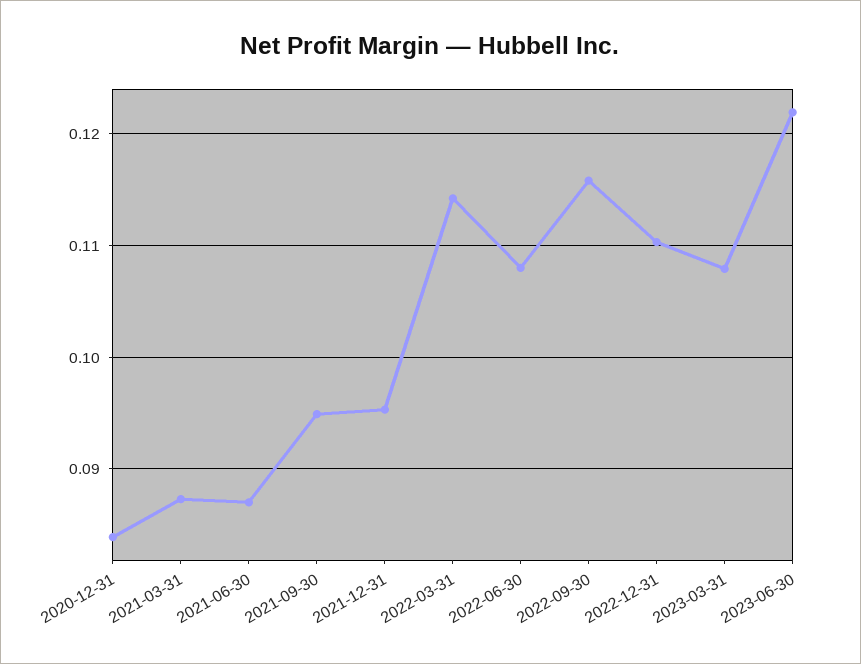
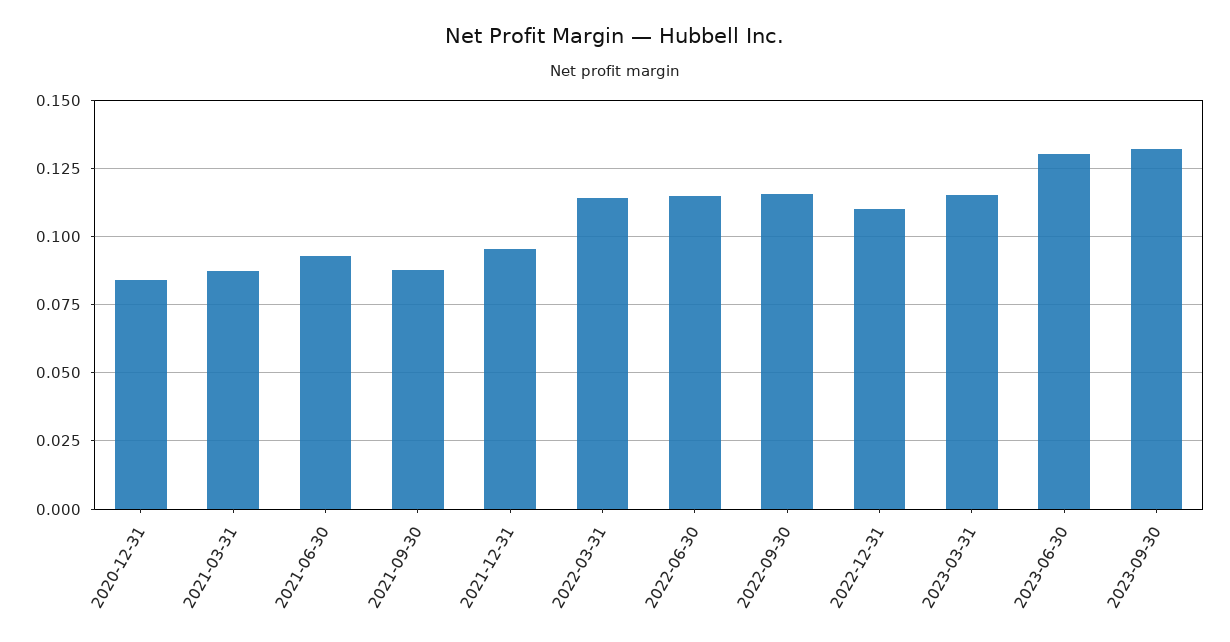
2021-06-30: 0.087 -> 0.0925
2021-09-30: 0.095 -> 0.0875
2022-06-30: 0.108 -> 0.115
2023-03-31: 0.108 -> 0.115
2023-06-30: 0.122 -> 0.13
2023-09-30: none -> 0.1325

